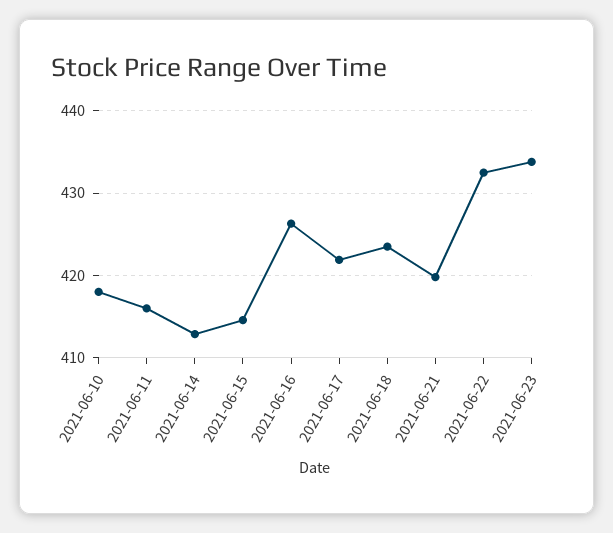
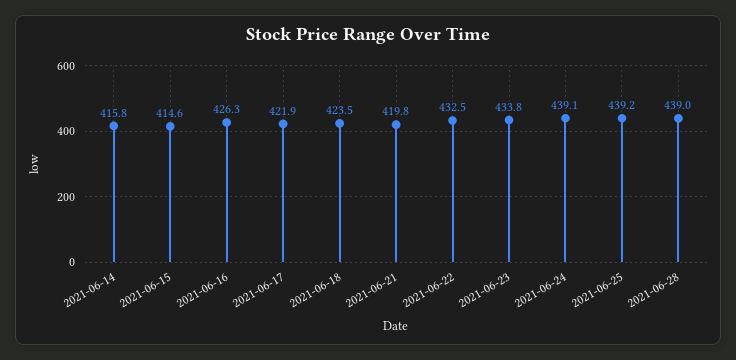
2021-06-10: 418 -> none
2021-06-11: 416 -> none
2021-06-14: 413 -> 415.8
2021-06-24: none -> 439.1
2021-06-25: none -> 439.2
2021-06-28: none -> 439

